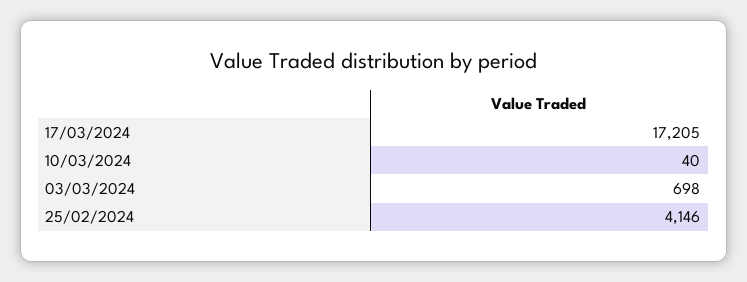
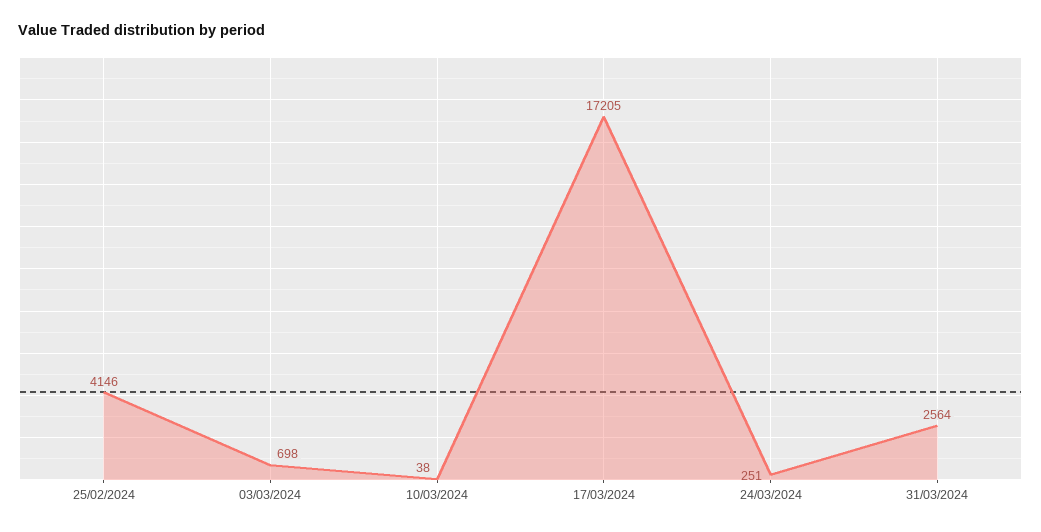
10/03/2024: 40 -> 38
24/03/2024: none -> 251
31/03/2024: none -> 2564

